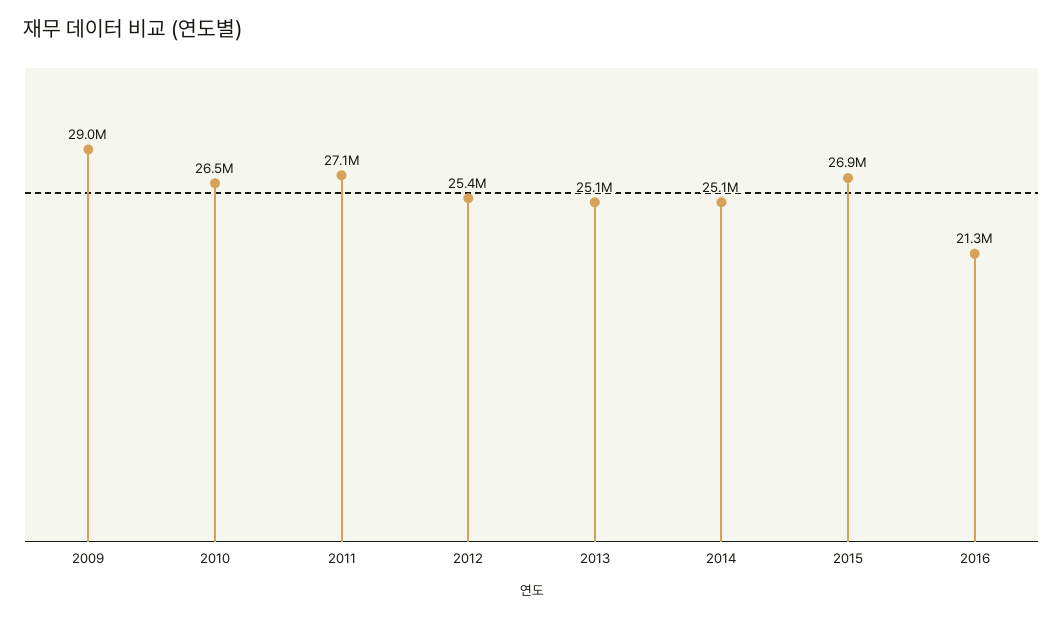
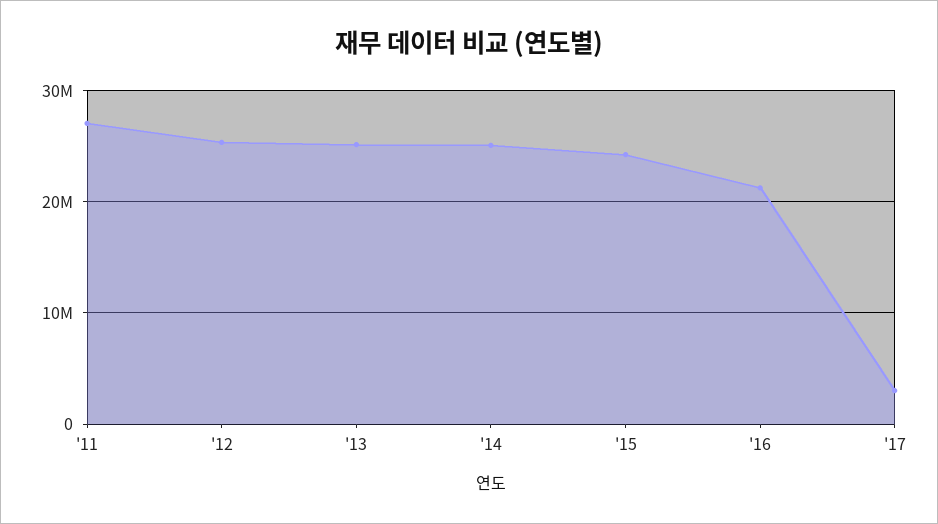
2009: 29000000 -> none
2010: 26500000 -> none
2015: 26900000 -> 24000000
'17: none -> 3000000

